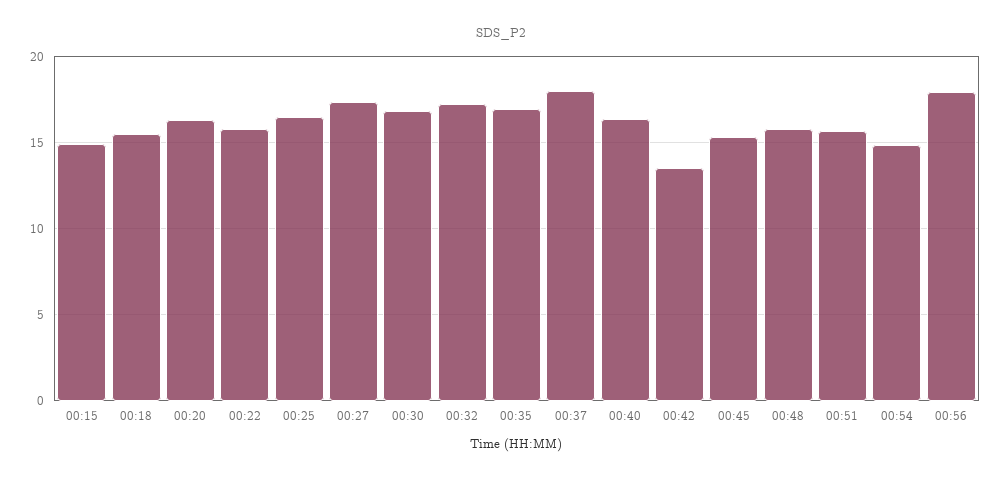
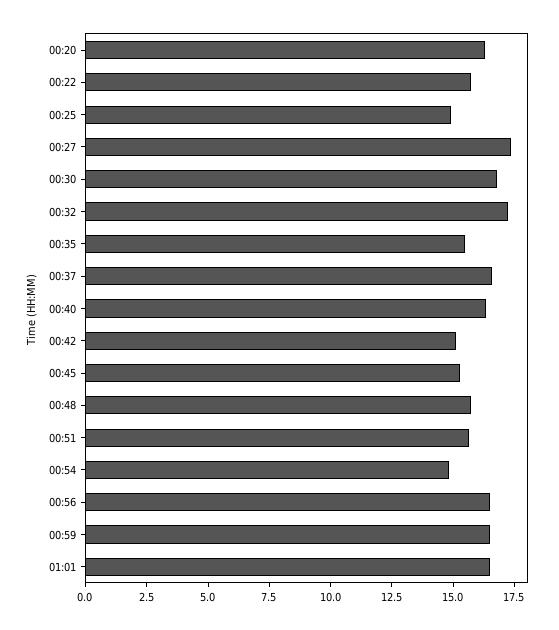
00:15: 15 -> none
00:18: 15.5 -> none
00:25: 16.5 -> 15
00:35: 17 -> 15.5
00:37: 18 -> 16.5
00:42: 13.5 -> 15
00:56: 18 -> 16.5
00:59: none -> 16.5
01:01: none -> 16.5

